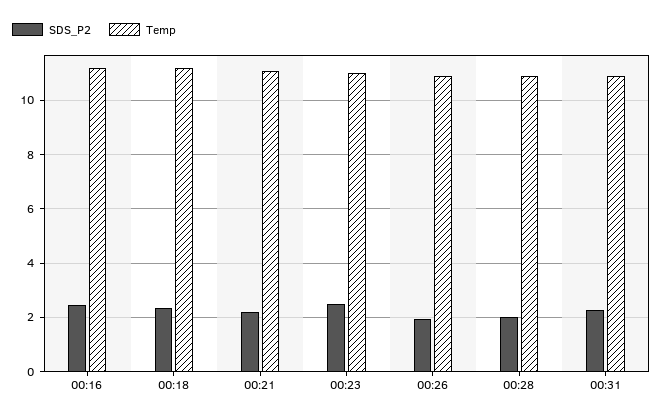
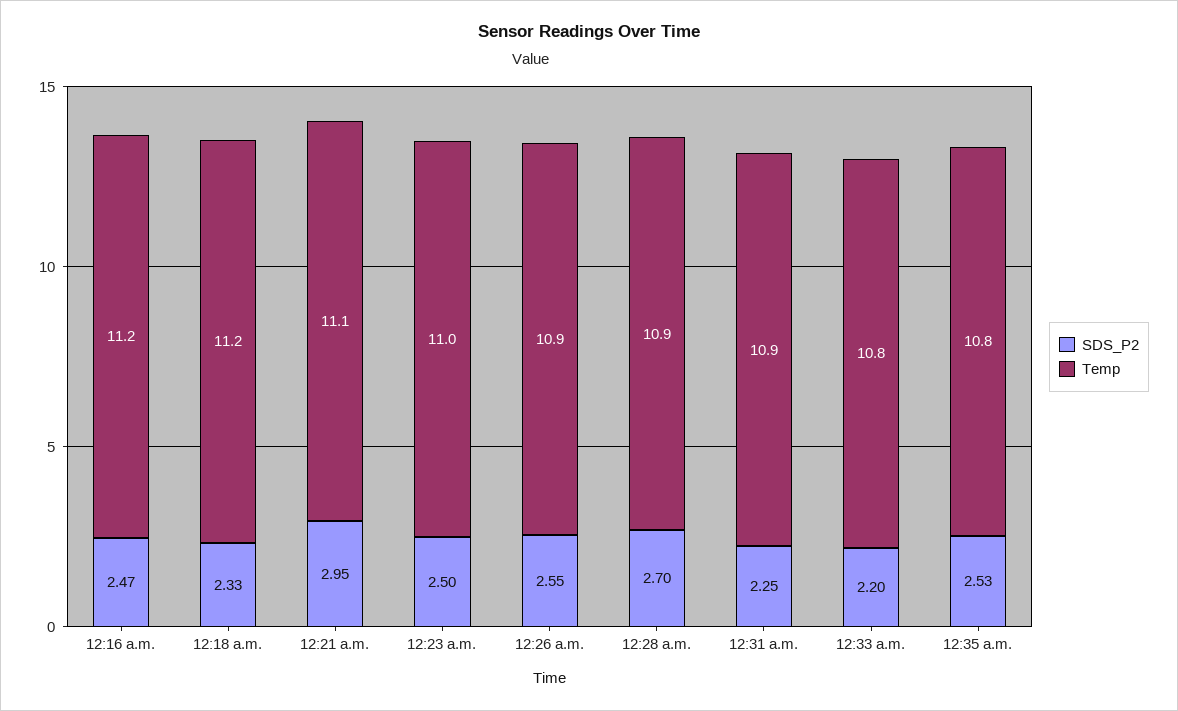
SDS_P2, 00:21: 2.25 -> 2.95
SDS_P2, 00:26: 2 -> 2.55
SDS_P2, 00:28: 2 -> 2.7
SDS_P2, 12:33 a.m.: none -> 2.2
Temp, 12:33 a.m.: none -> 10.8
SDS_P2, 12:35 a.m.: none -> 2.53
Temp, 12:35 a.m.: none -> 10.8

